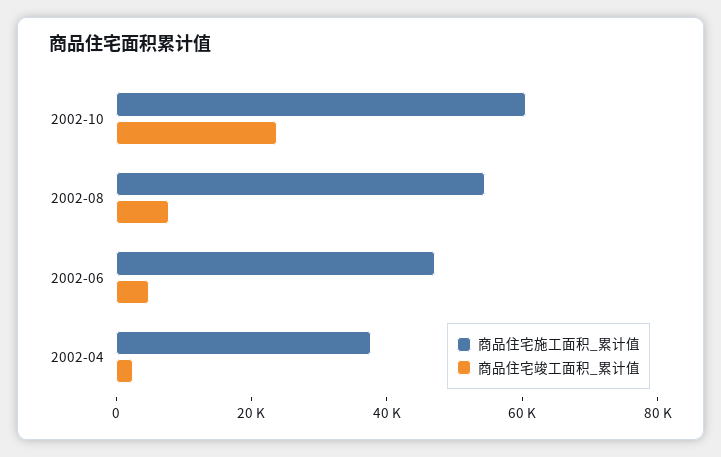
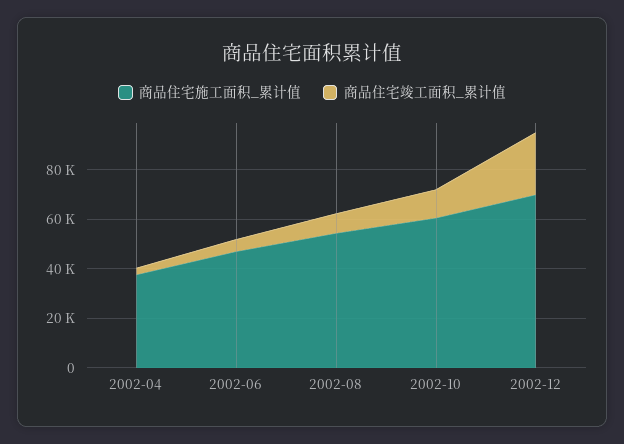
商品住宅竣工面积_累计值, 2002-10: 25000 -> 10000
商品住宅施工面积_累计值, 2002-12: none -> 70000
商品住宅竣工面积_累计值, 2002-12: none -> 25000

